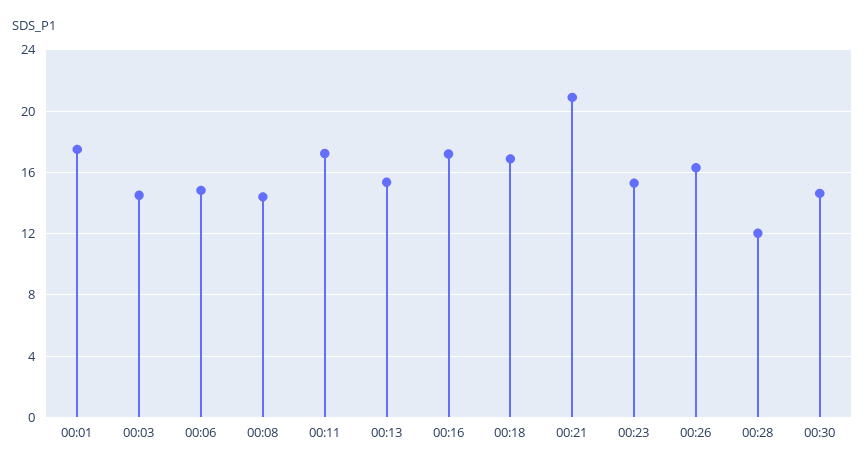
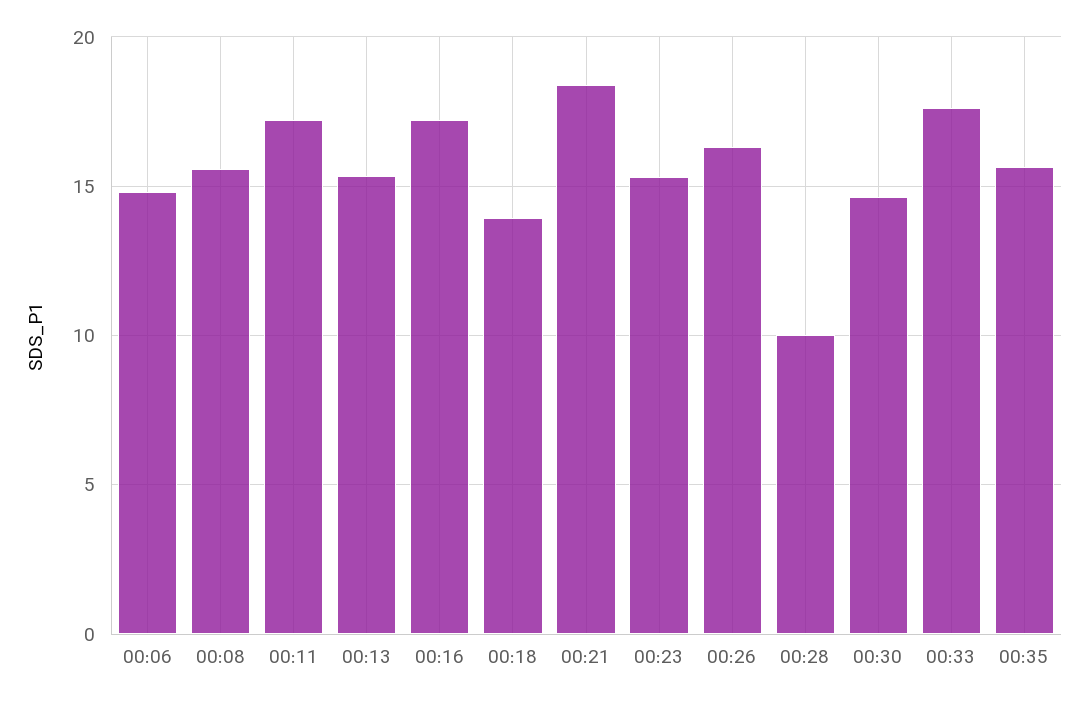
00:01: 17.5 -> none
00:03: 14.5 -> none
00:08: 14.5 -> 15.5
00:18: 17 -> 14
00:21: 21 -> 18.5
00:28: 12 -> 10
00:33: none -> 17.5
00:35: none -> 15.5

